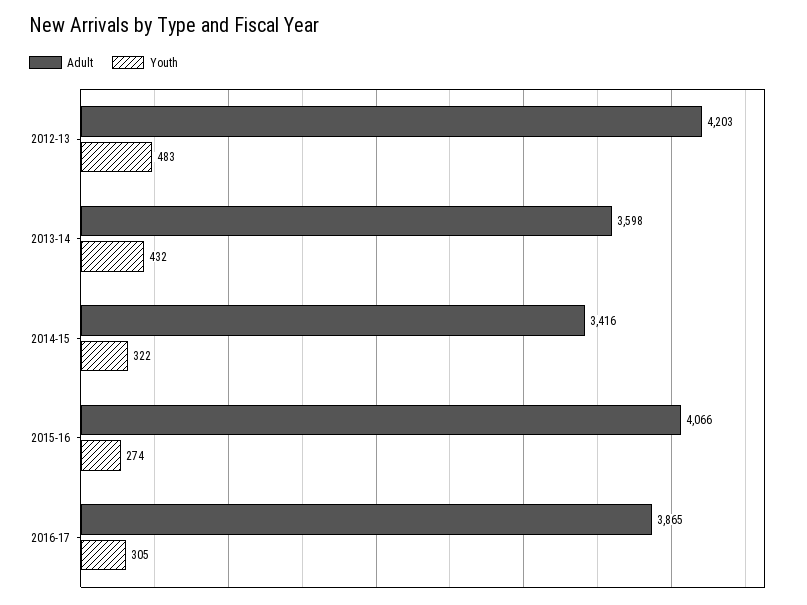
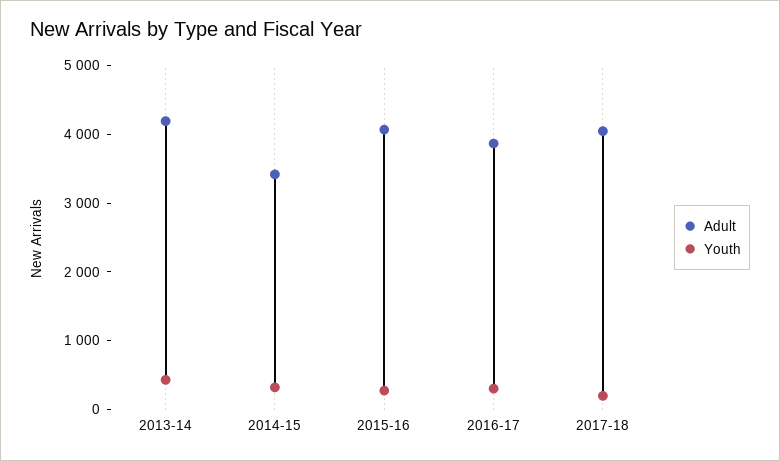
Adult, 2012-13: 4203 -> none
Youth, 2012-13: 483 -> none
Adult, 2013-14: 3598 -> 4200
Adult, 2017-18: none -> 4000
Youth, 2017-18: none -> 200

